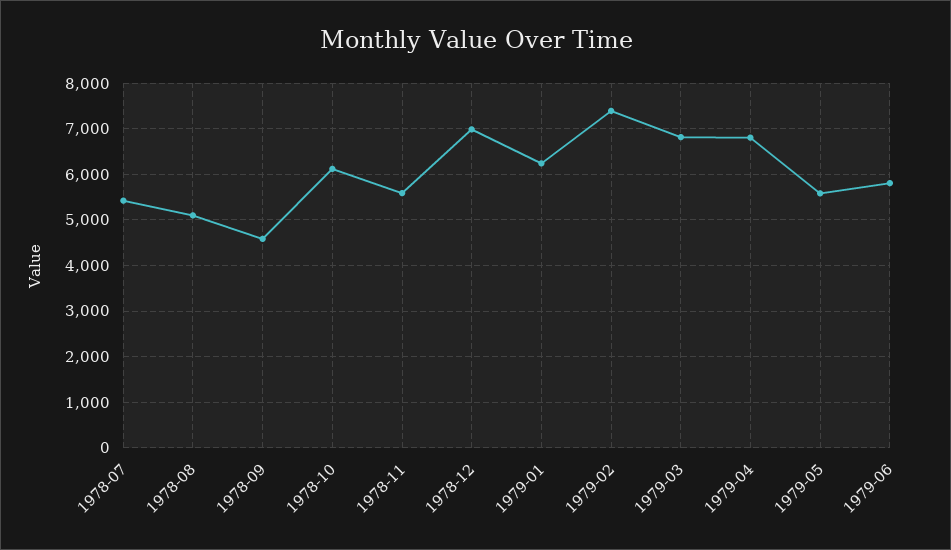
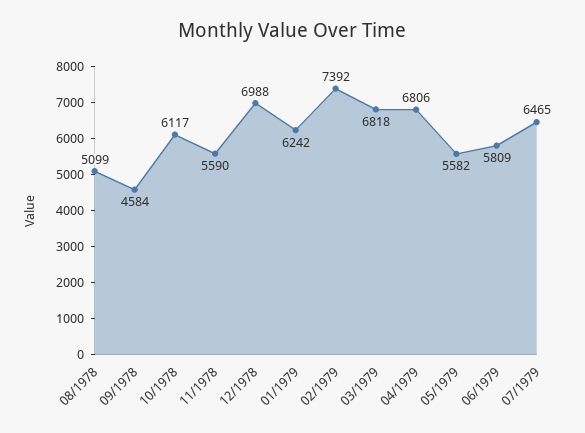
1978-07: 5400 -> none
07/1979: none -> 6465

